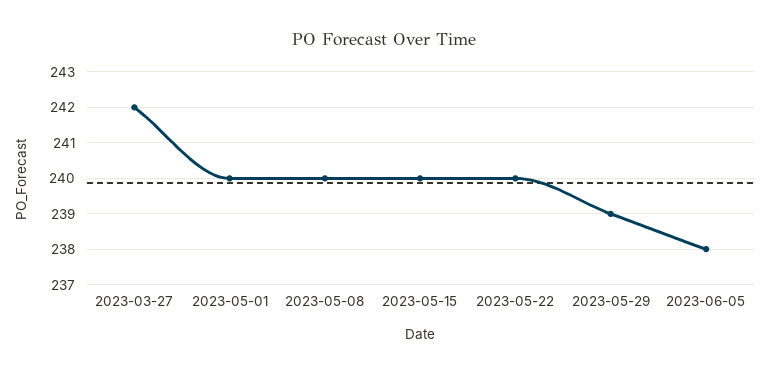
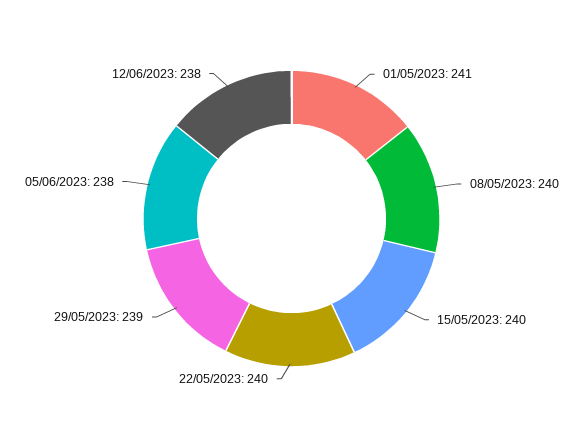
2023-03-27: 242 -> none
2023-05-01: 240 -> 241
12/06/2023: none -> 238

